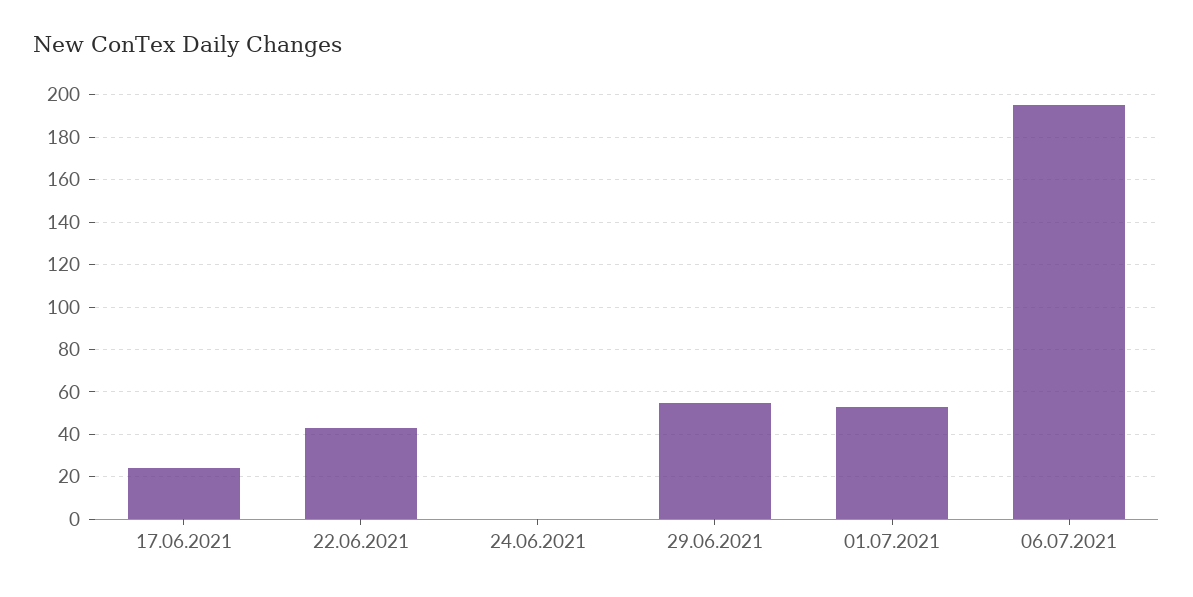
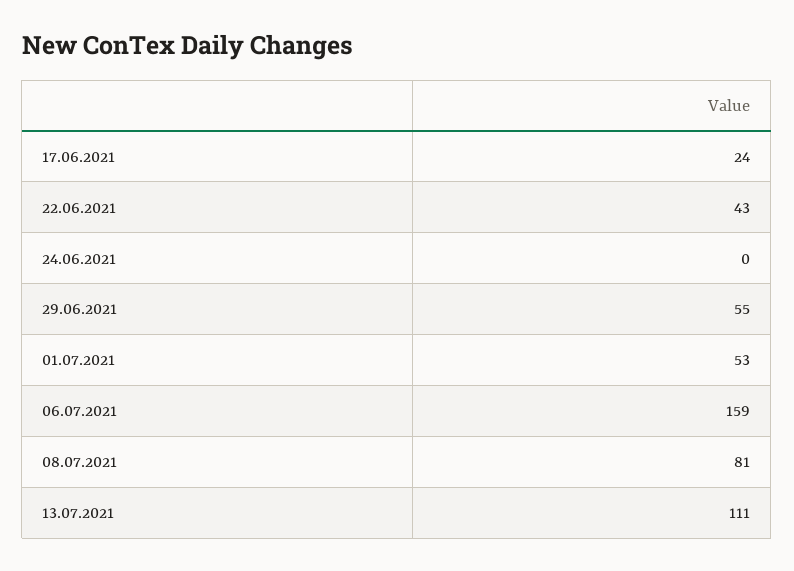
06.07.2021: 195 -> 159
08.07.2021: none -> 81
13.07.2021: none -> 111

